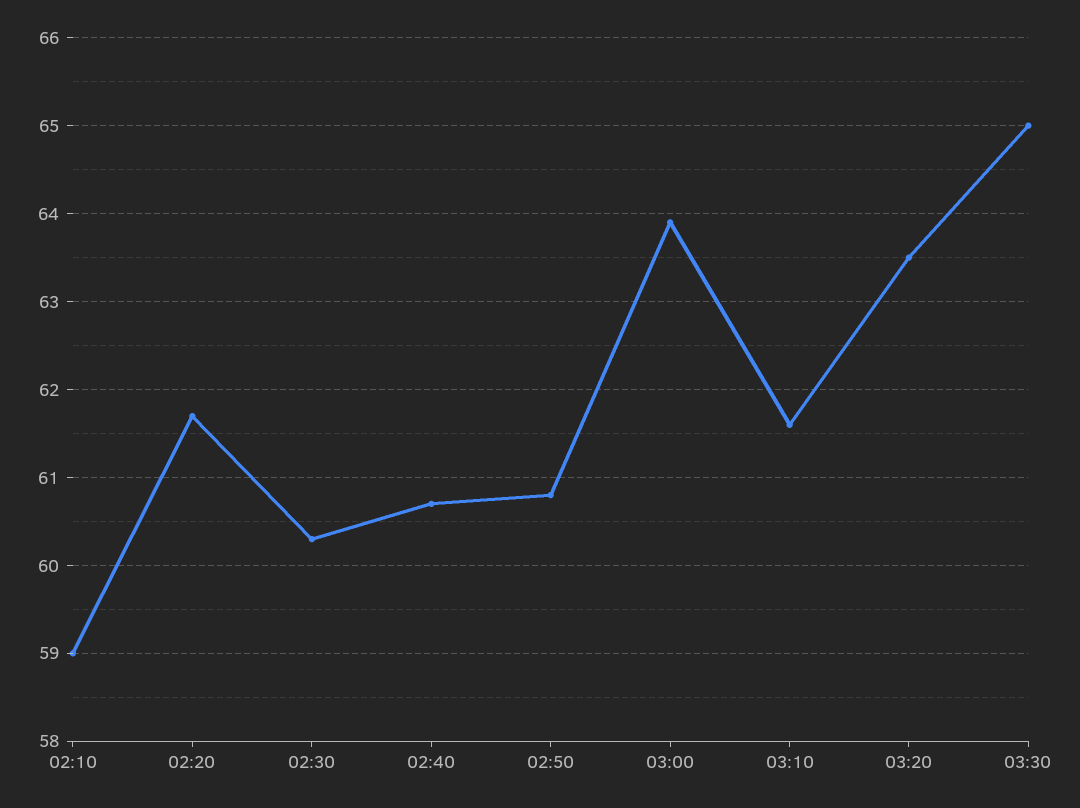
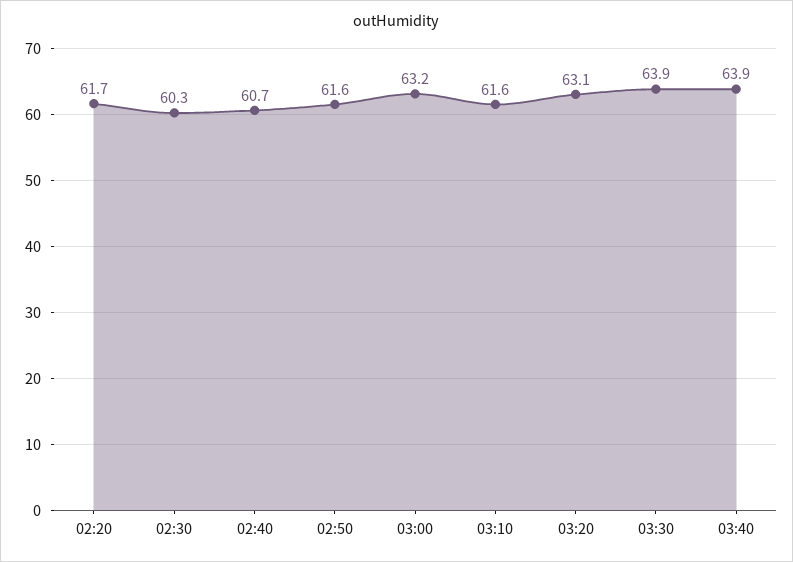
02:10: 59 -> none
02:50: 60.8 -> 61.6
03:00: 63.9 -> 63.2
03:20: 63.5 -> 63.1
03:30: 65 -> 63.9
03:40: none -> 63.9

